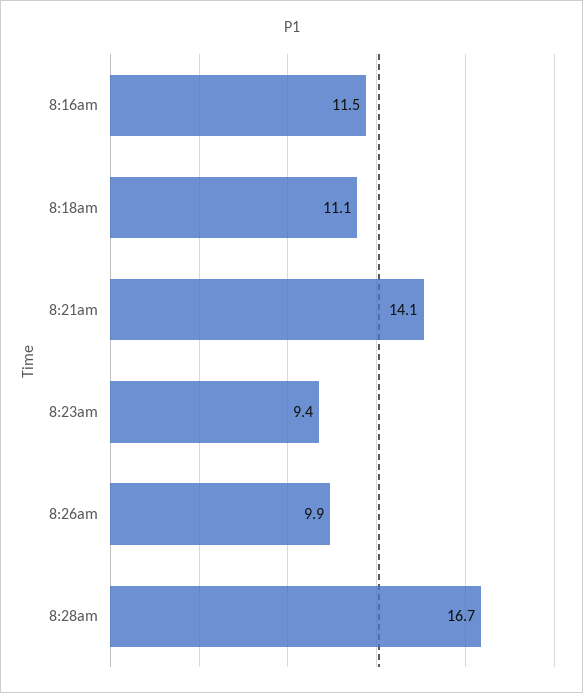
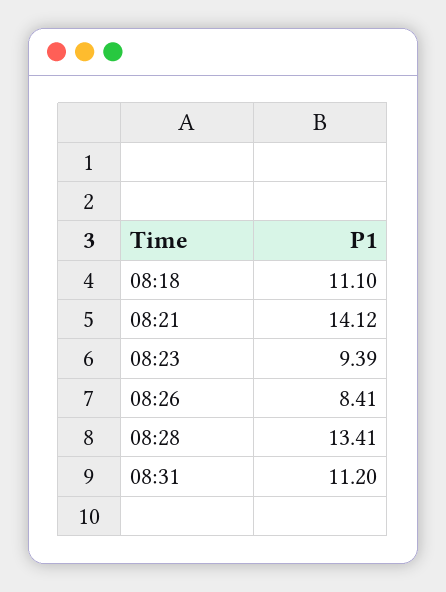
8:16am: 11.5 -> none
8:26am: 9.9 -> 8.41
8:28am: 16.7 -> 13.41
08:31: none -> 11.2

